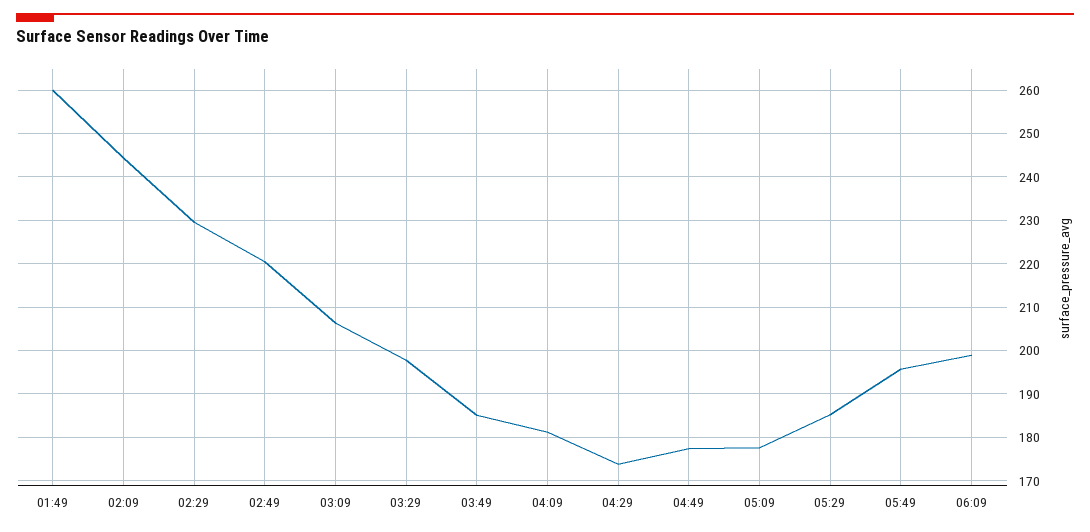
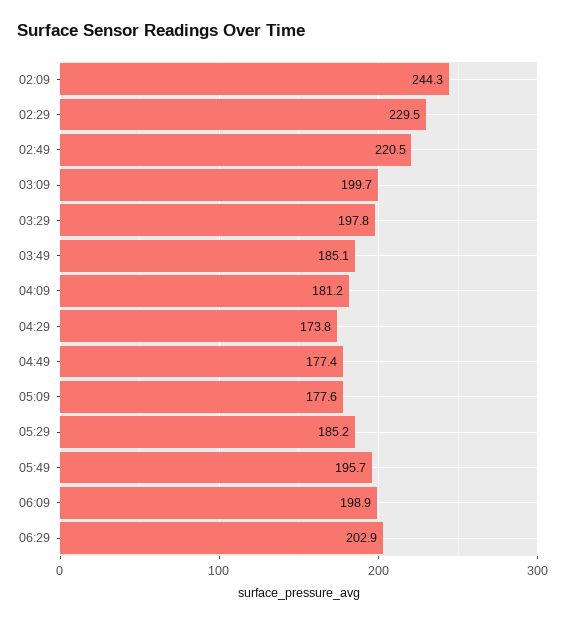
01:49: 260 -> none
03:09: 206 -> 199.7
06:29: none -> 202.9

